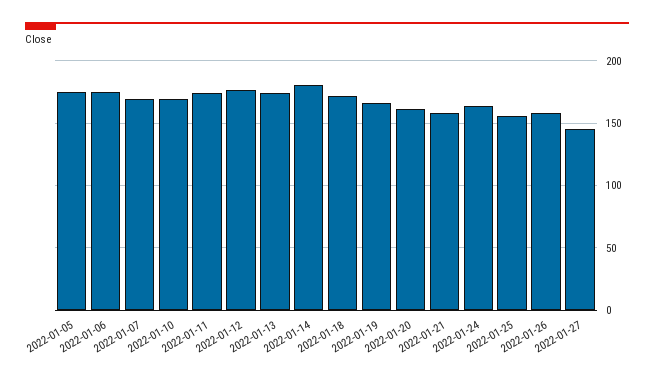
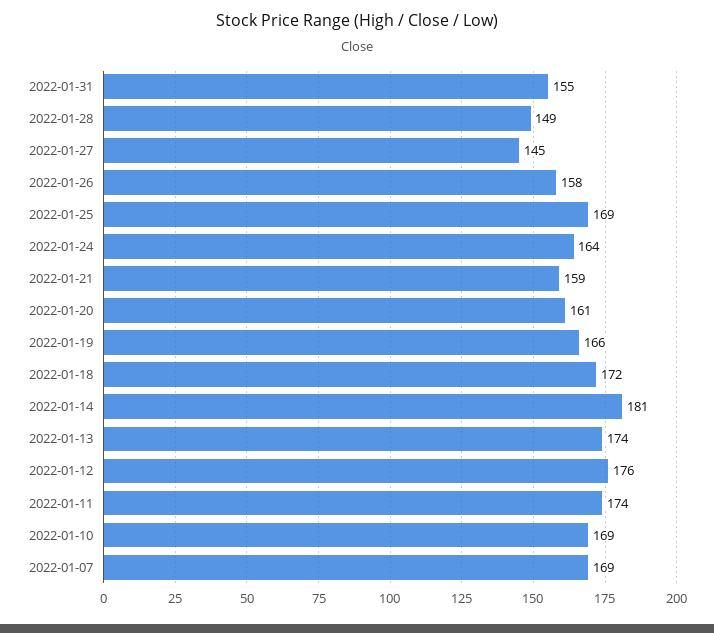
2022-01-05: 175 -> none
2022-01-06: 175 -> none
2022-01-25: 155 -> 169
2022-01-31: none -> 155
2022-01-28: none -> 149

